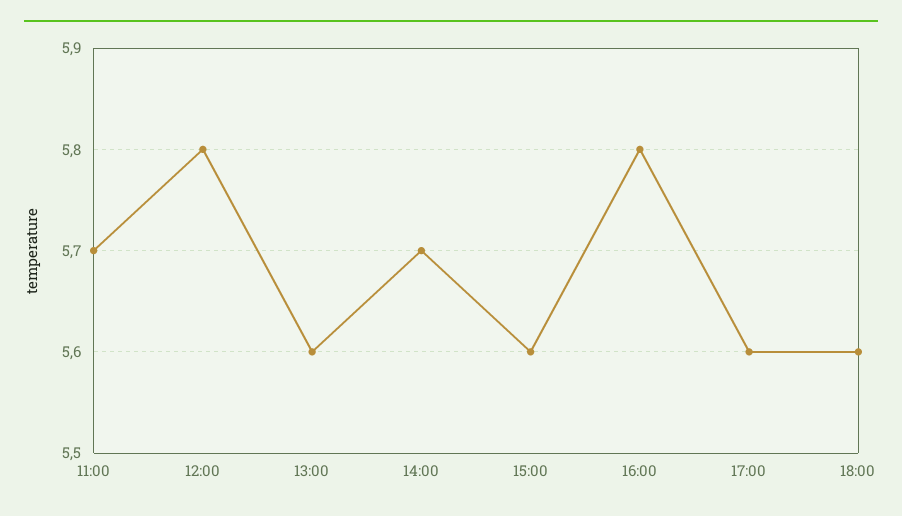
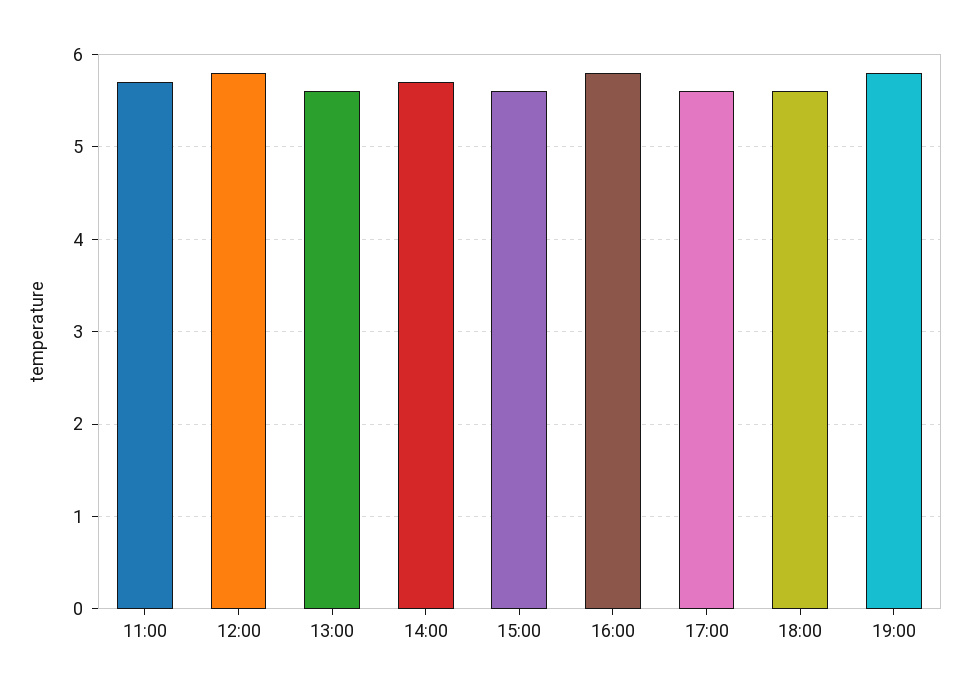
19:00: none -> 5.8

